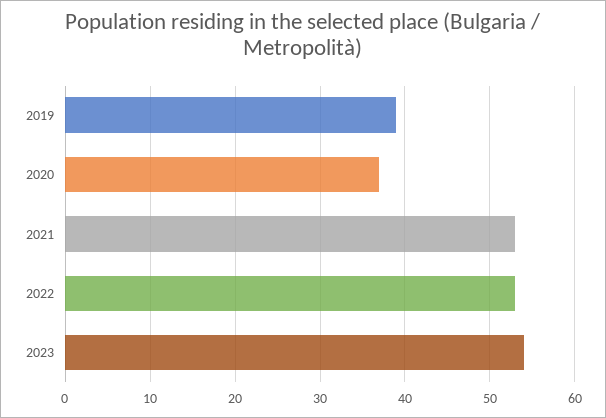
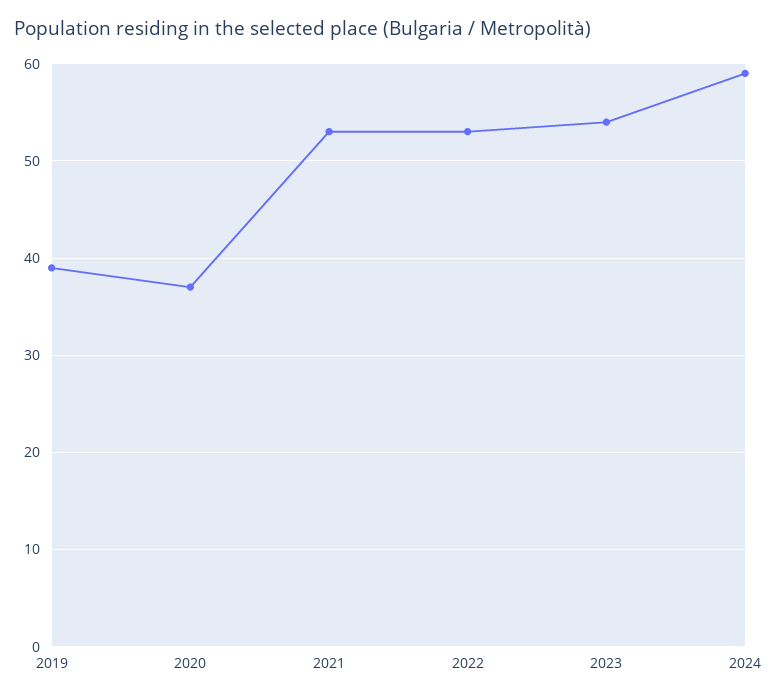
2024: none -> 59

